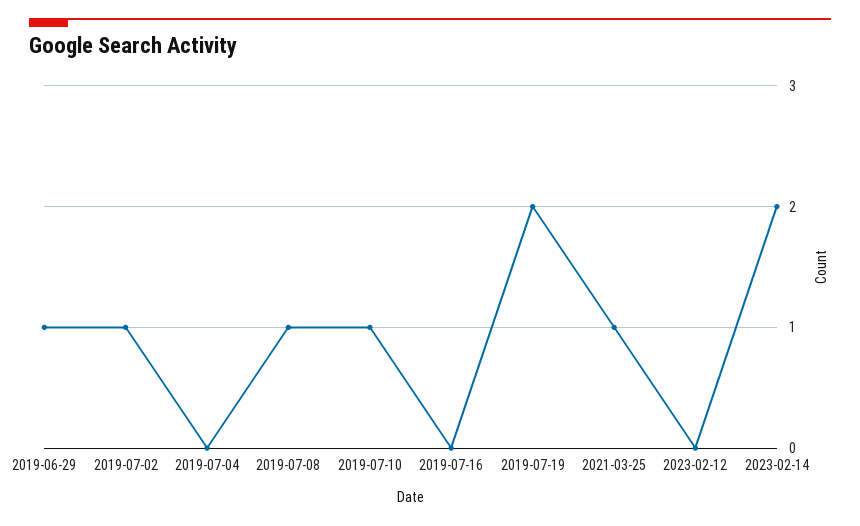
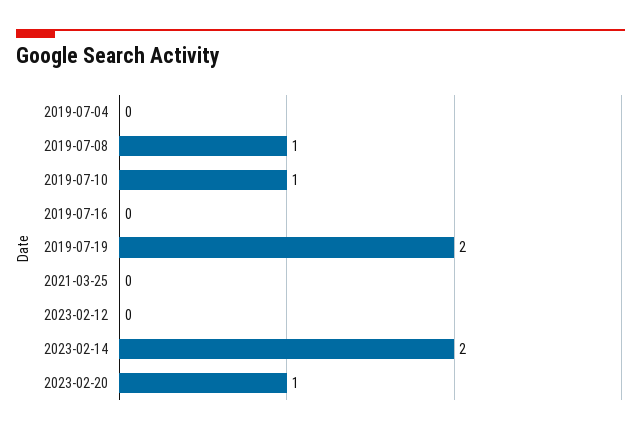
2019-06-29: 1 -> none
2019-07-02: 1 -> none
2021-03-25: 1 -> 0
2023-02-20: none -> 1

